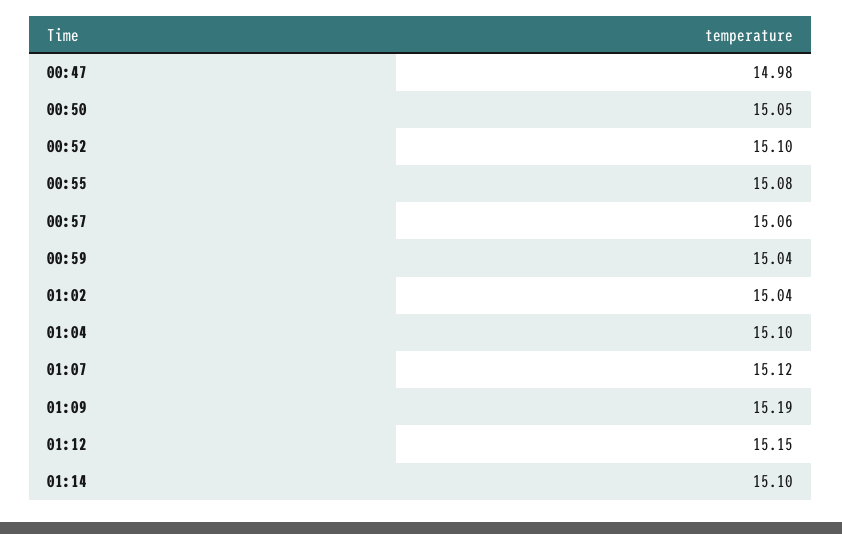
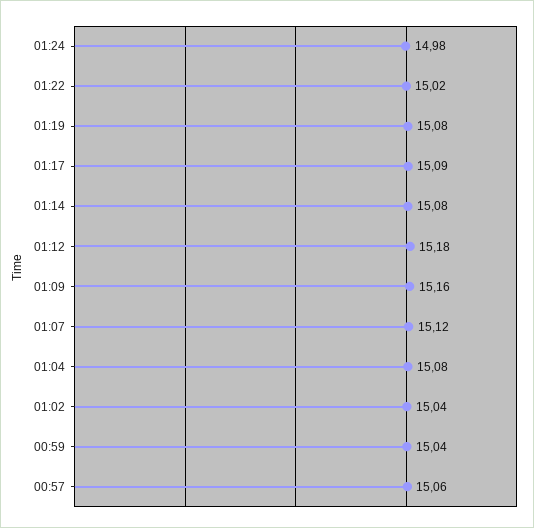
00:47: 14.98 -> none
00:50: 15.05 -> none
00:52: 15.1 -> none
00:55: 15.08 -> none
01:04: 15.1 -> 15.08
01:09: 15.19 -> 15.16
01:12: 15.15 -> 15.18
01:14: 15.1 -> 15.08
01:24: none -> 14.98
01:22: none -> 15.02
01:19: none -> 15.08
01:17: none -> 15.09

